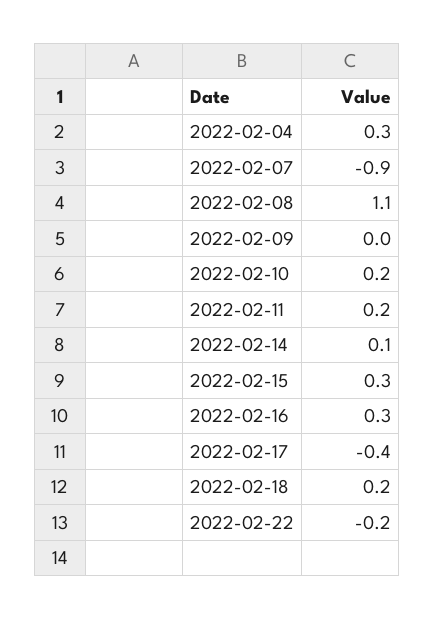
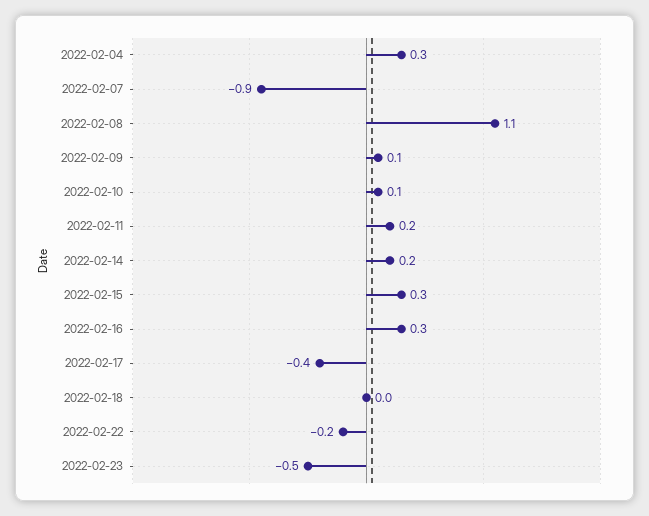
2022-02-09: 0 -> 0.1
2022-02-10: 0.2 -> 0.1
2022-02-14: 0.1 -> 0.2
2022-02-18: 0.2 -> 0
2022-02-23: none -> -0.5

